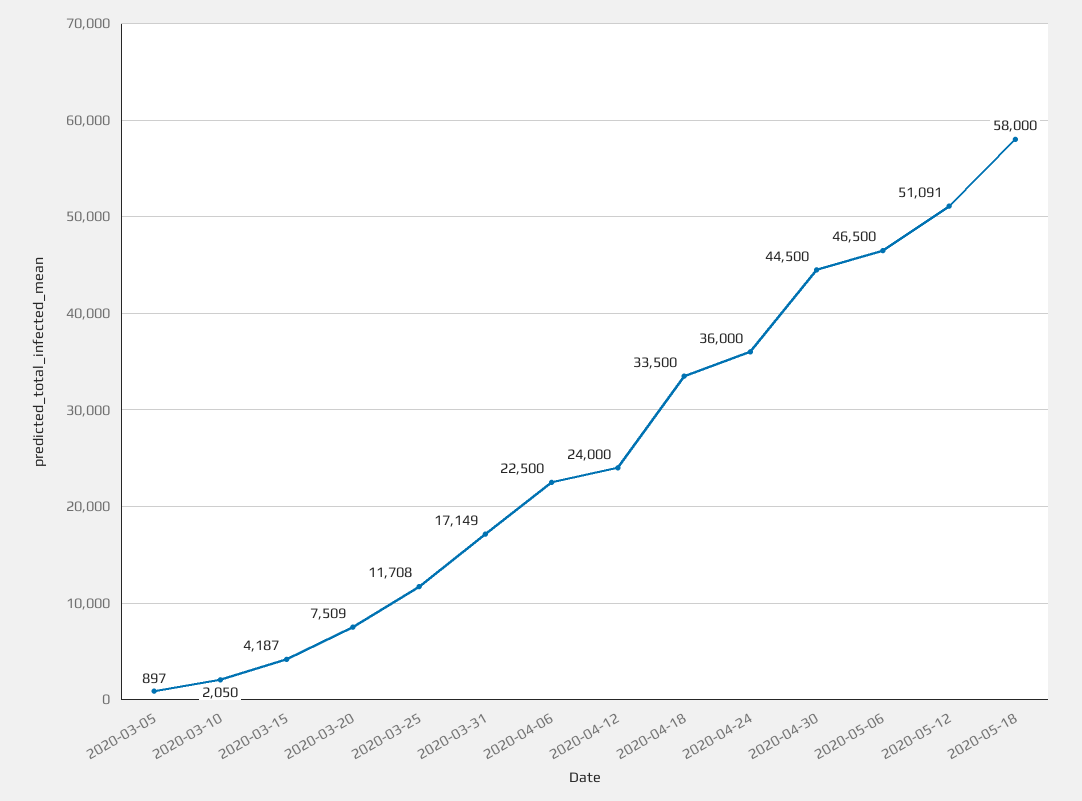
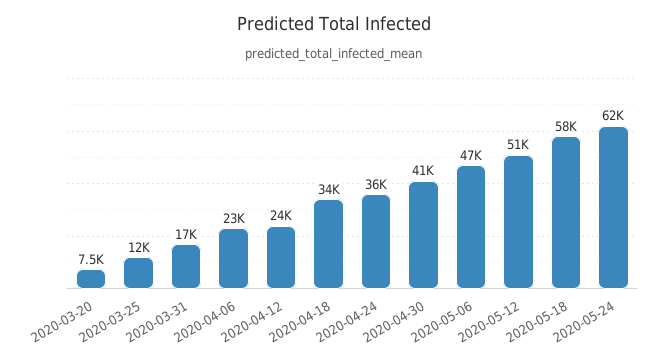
2020-03-05: 897 -> none
2020-03-10: 2050 -> none
2020-03-15: 4187 -> none
2020-04-30: 44500 -> 41000
2020-05-24: none -> 62000

